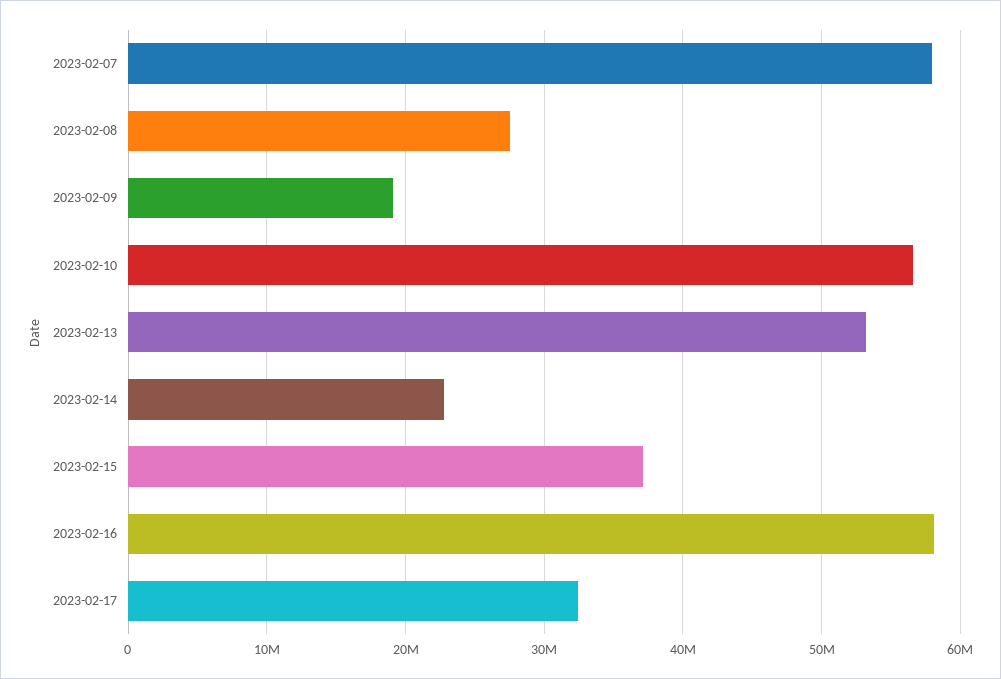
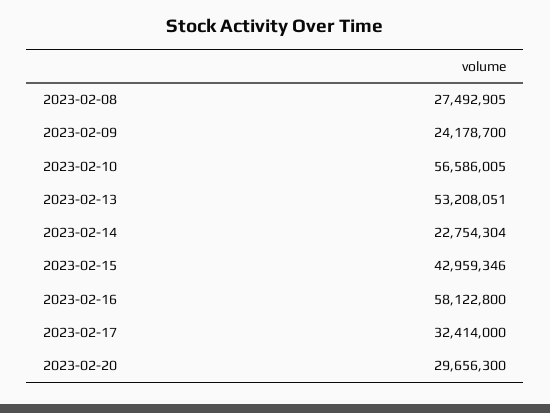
2023-02-07: 58000000 -> none
2023-02-09: 19000000 -> 24178700
2023-02-15: 37000000 -> 42959346
2023-02-20: none -> 29656300

